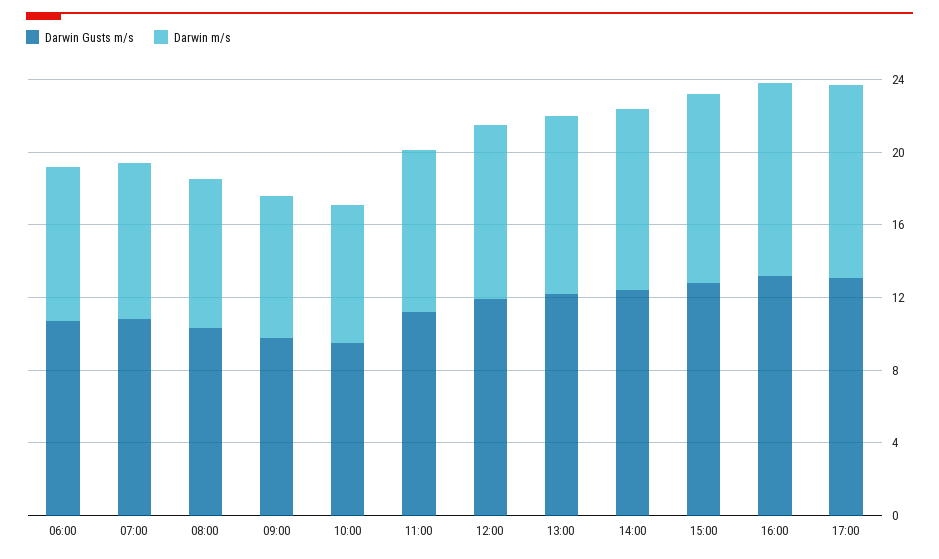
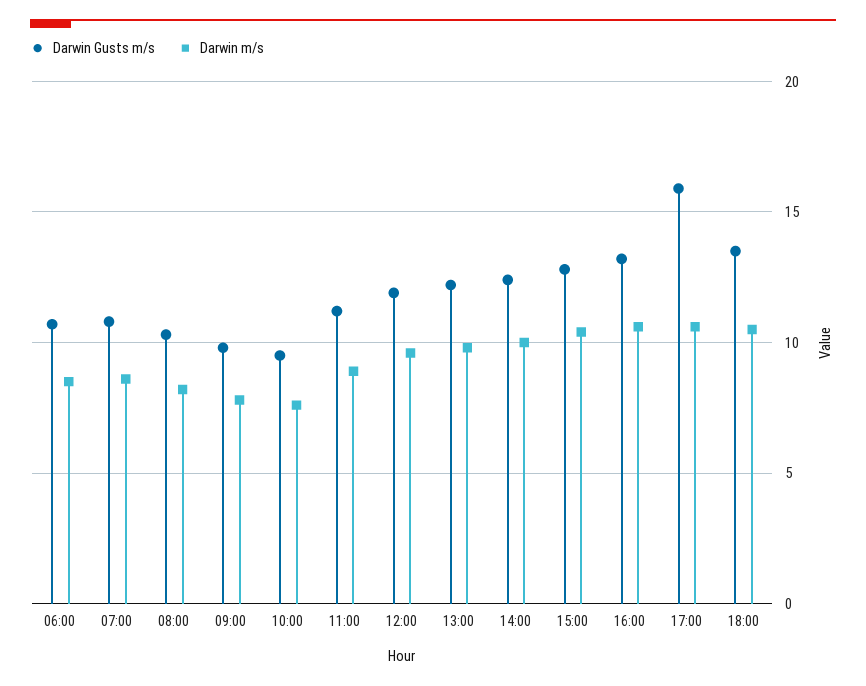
Darwin Gusts m/s, 17:00: 13 -> 16
Darwin Gusts m/s, 18:00: none -> 13.5
Darwin m/s, 18:00: none -> 10.5

